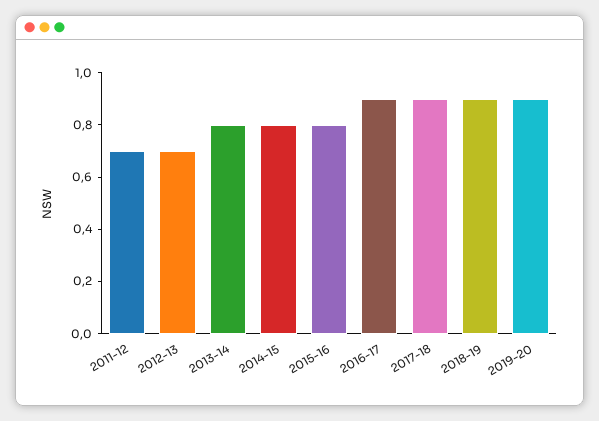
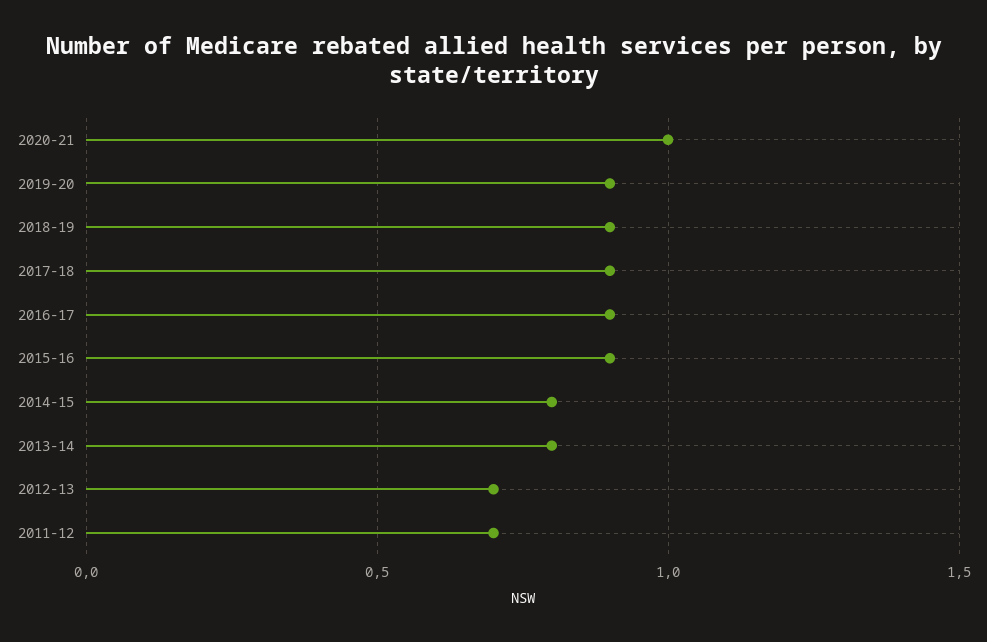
2015-16: 0.8 -> 0.9
2020-21: none -> 1

